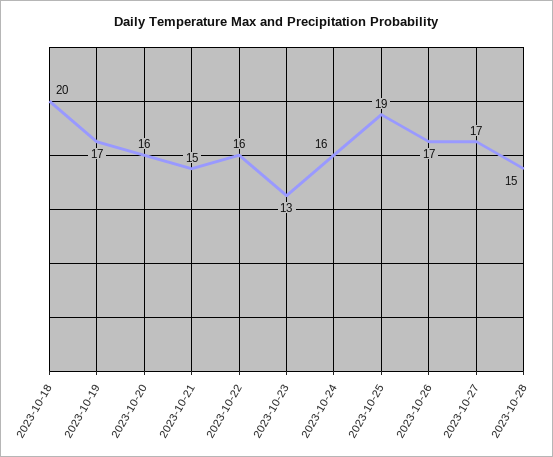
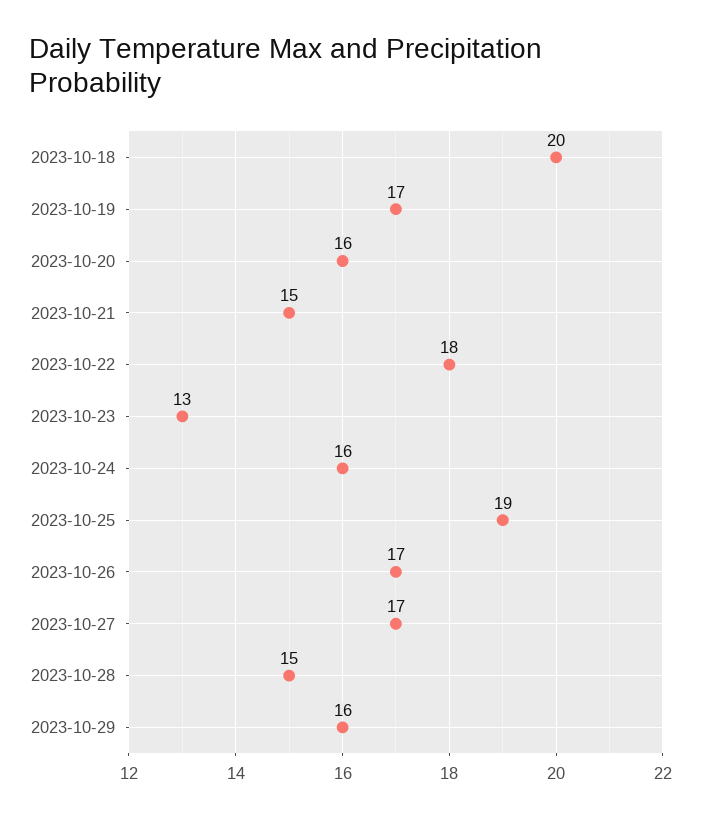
2023-10-22: 16 -> 18
2023-10-29: none -> 16

